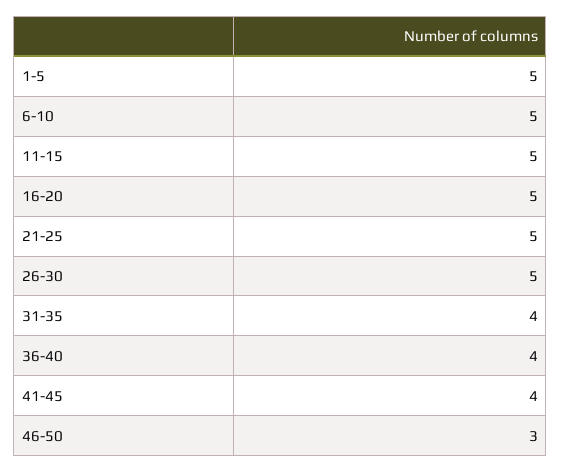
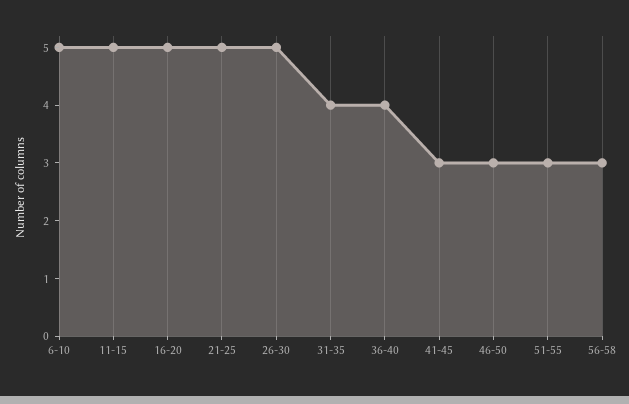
1-5: 5 -> none
41-45: 4 -> 3
51-55: none -> 3
56-58: none -> 3

